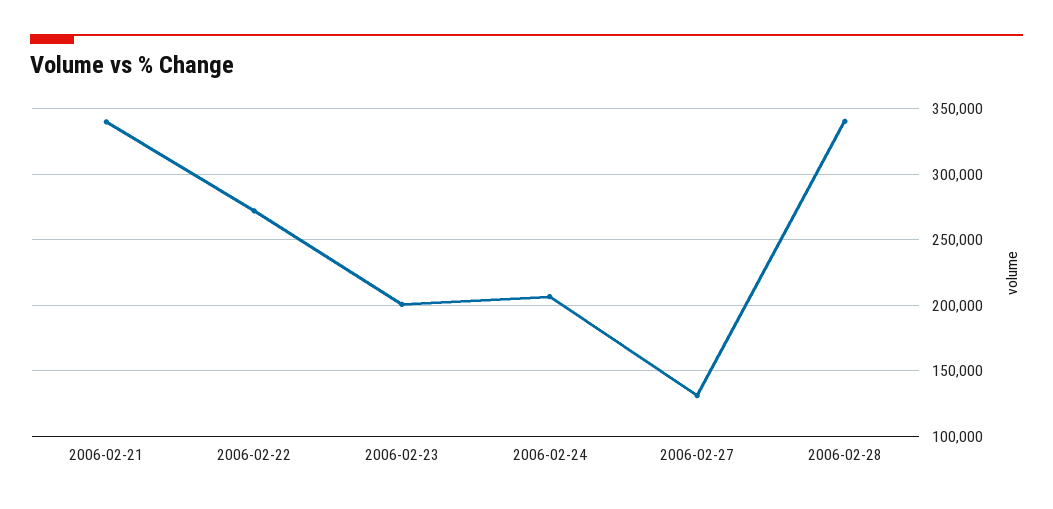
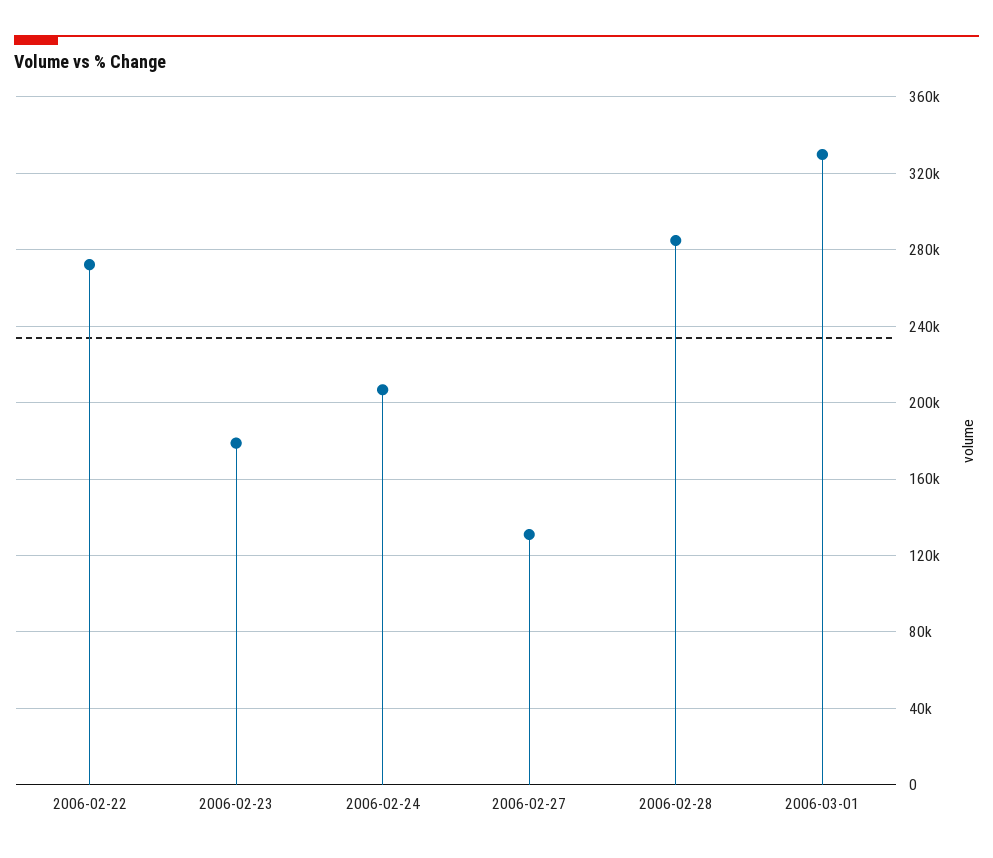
2006-02-21: 340000 -> none
2006-02-23: 200000 -> 180000
2006-02-28: 340000 -> 285000
2006-03-01: none -> 330000

